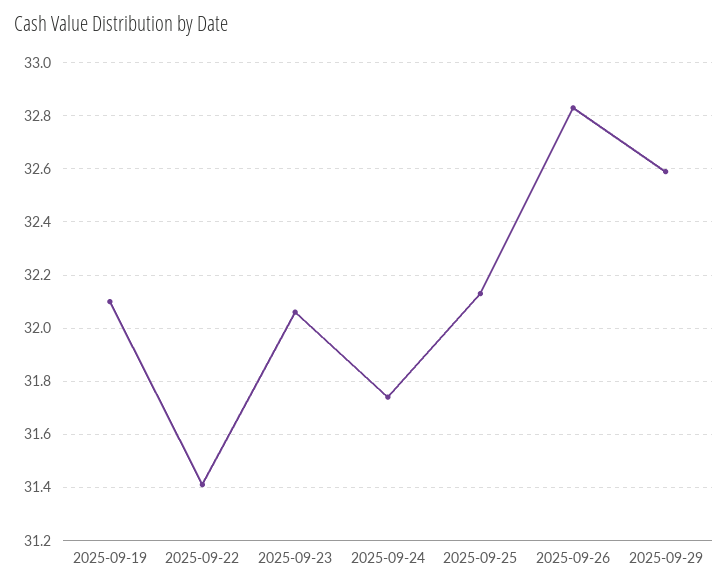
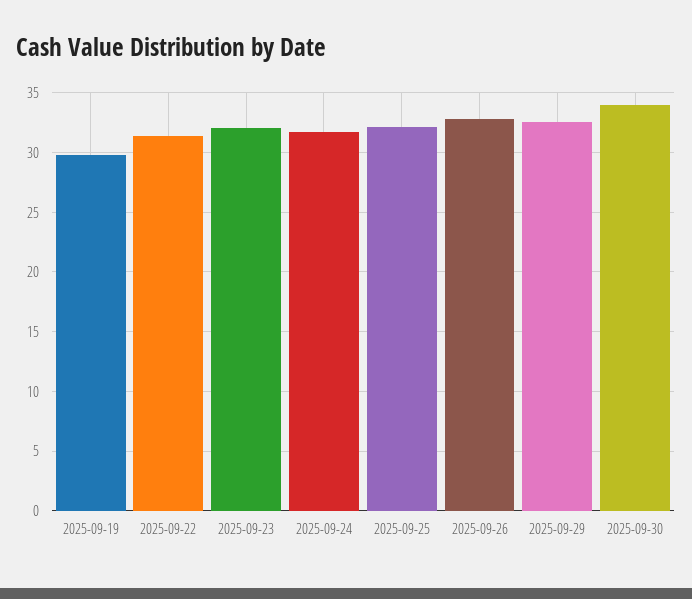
2025-09-19: 32.1 -> 30
2025-09-30: none -> 34

